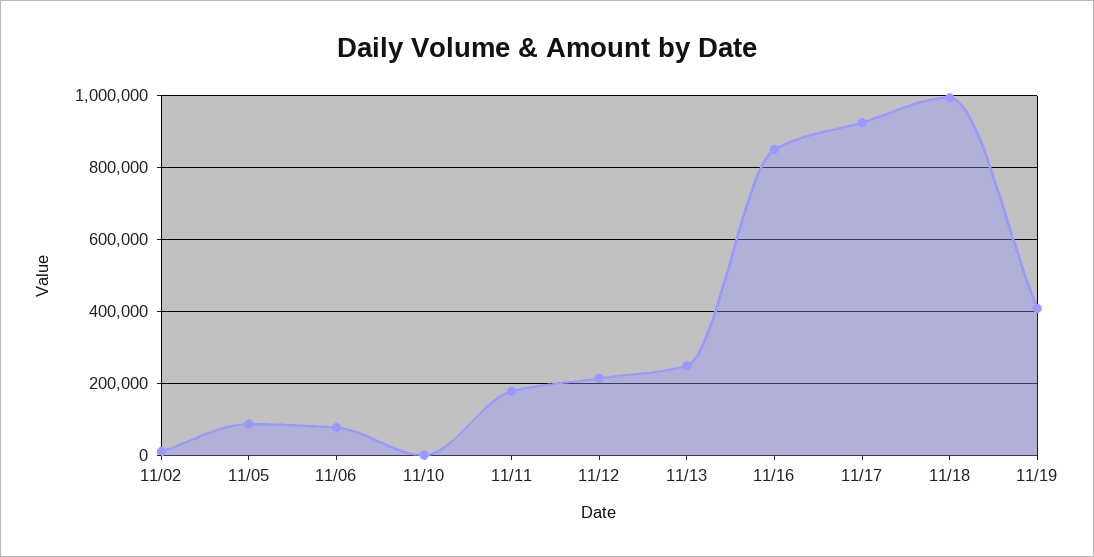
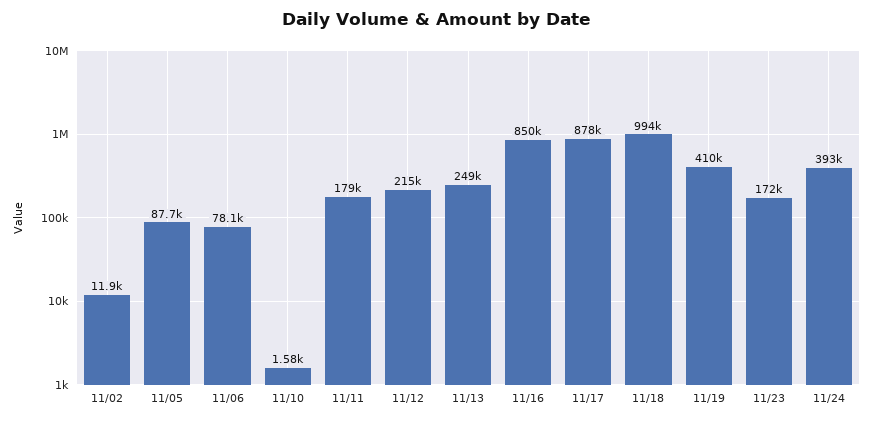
11/17: 920000 -> 878000
11/23: none -> 172000
11/24: none -> 393000

